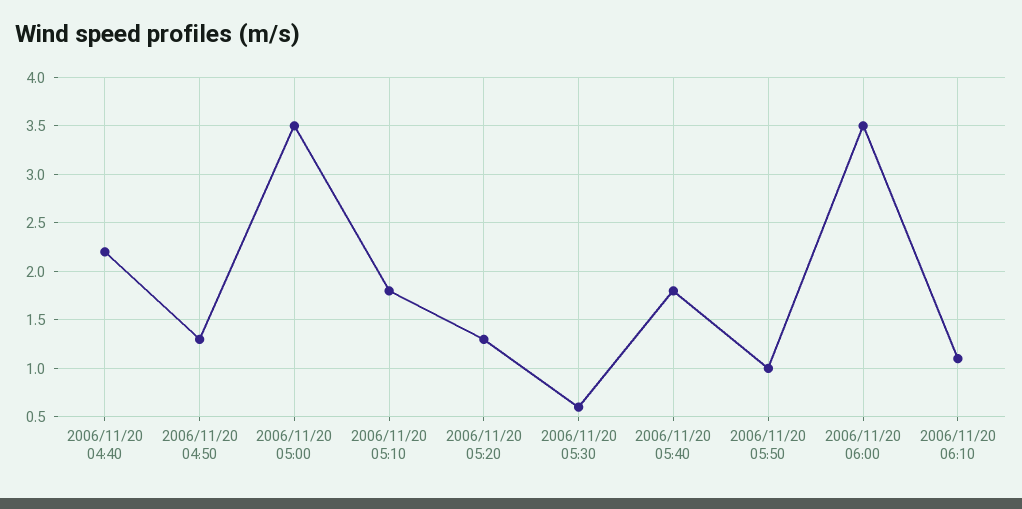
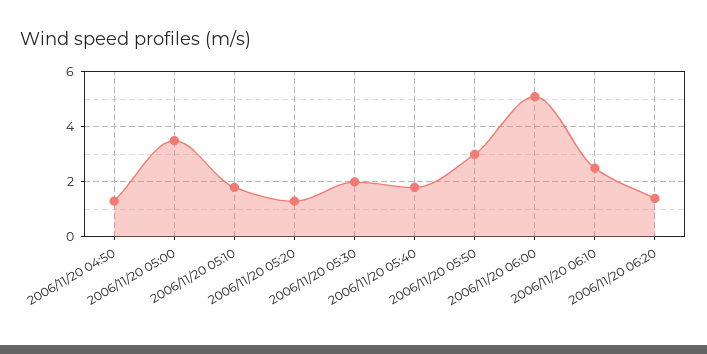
2006/11/20 04:40: 2.2 -> none
2006/11/20 05:30: 0.6 -> 2
2006/11/20 05:50: 1 -> 3
2006/11/20 06:00: 3.5 -> 5
2006/11/20 06:10: 1.1 -> 2.5
2006/11/20 06:20: none -> 1.5

